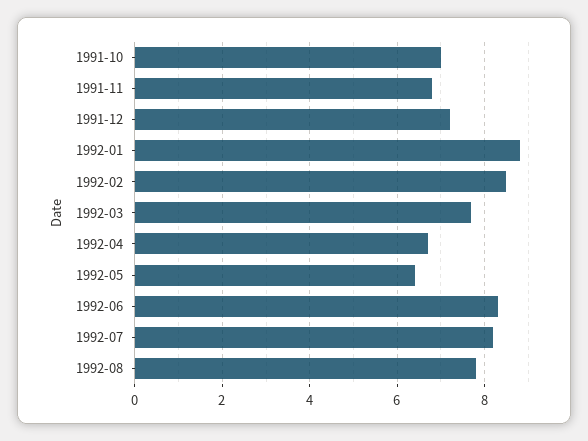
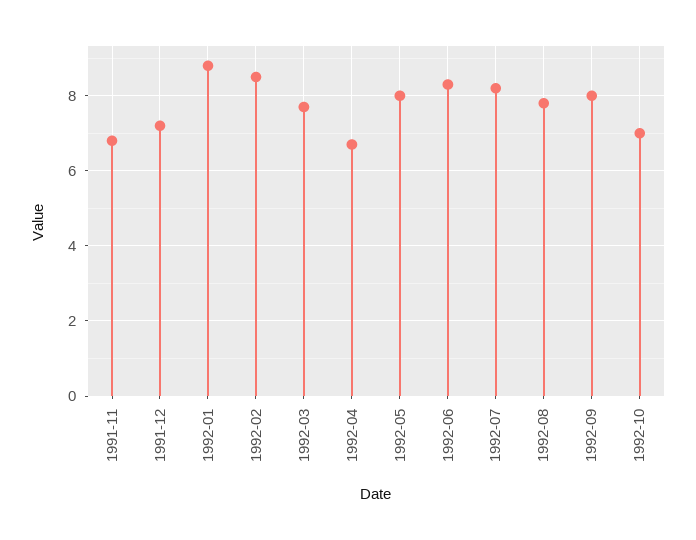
1991-10: 7 -> none
1992-05: 6.5 -> 8
1992-09: none -> 8
1992-10: none -> 7

